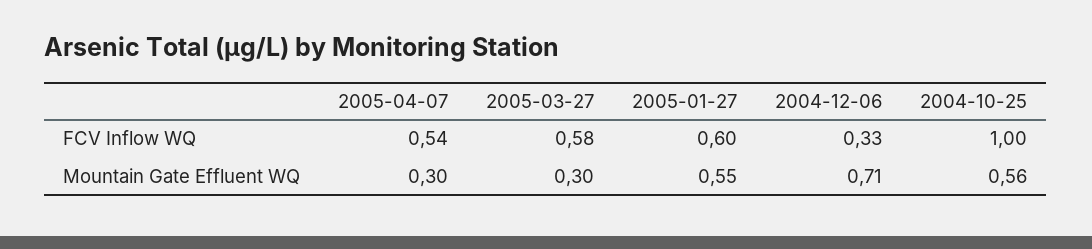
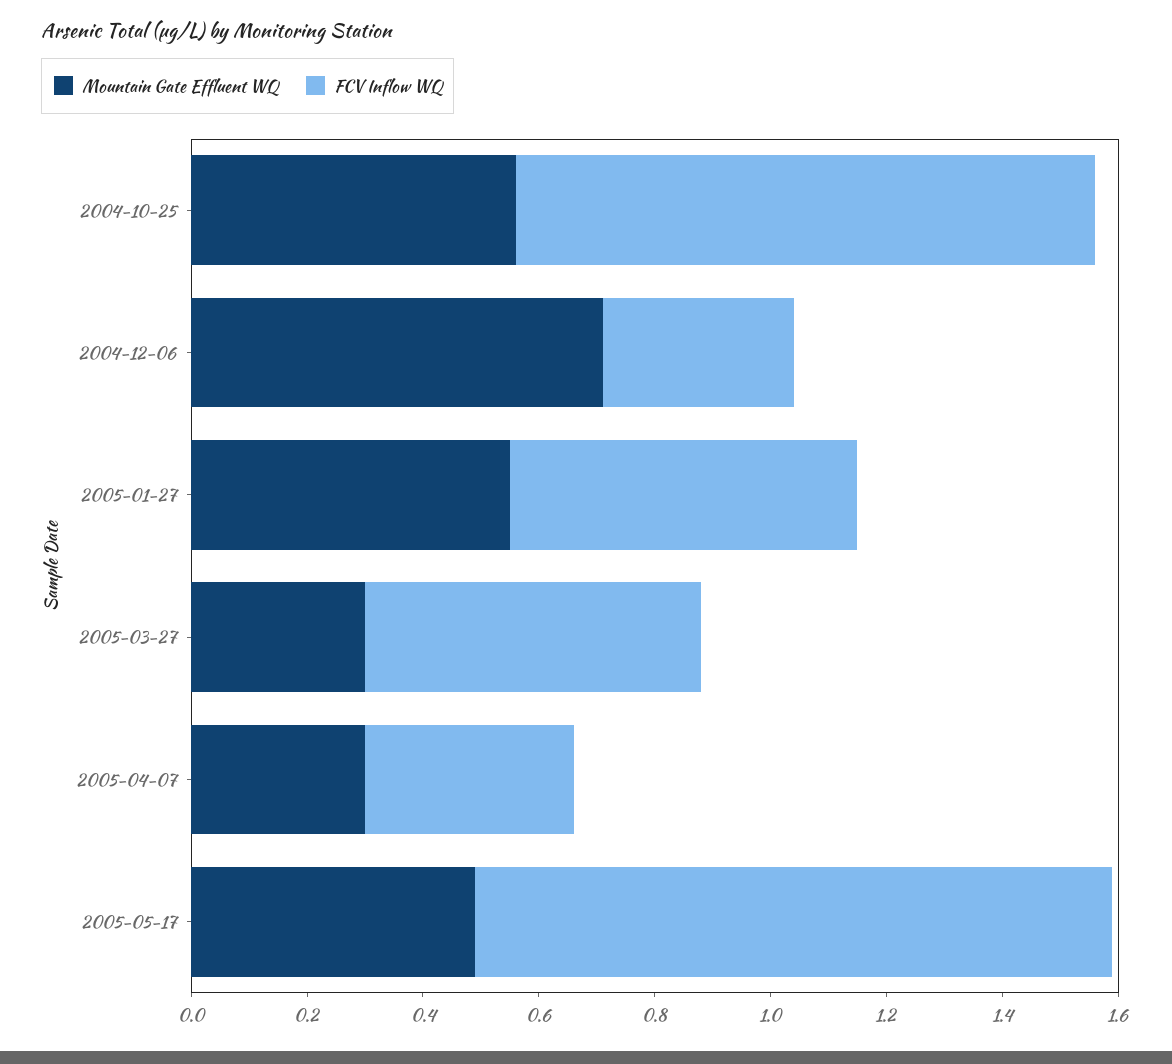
FCV Inflow WQ, 2005-04-07: 0.54 -> 0.35
Mountain Gate Effluent WQ, 2005-05-17: none -> 0.5
FCV Inflow WQ, 2005-05-17: none -> 1.1

